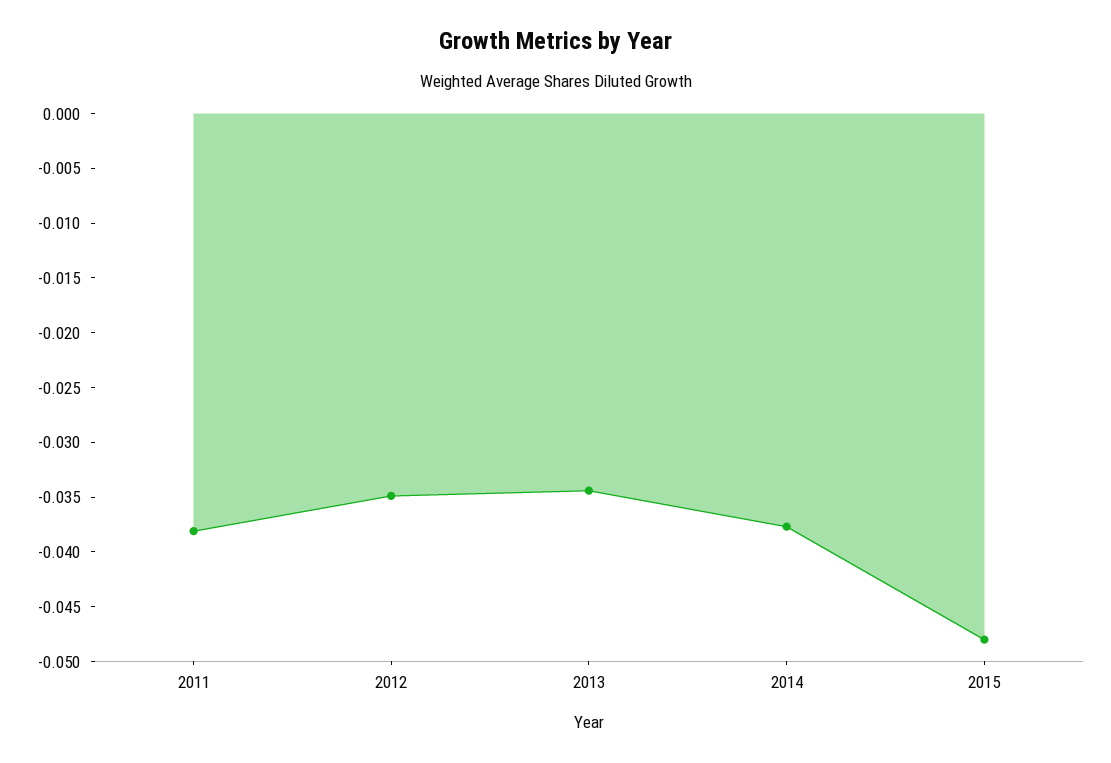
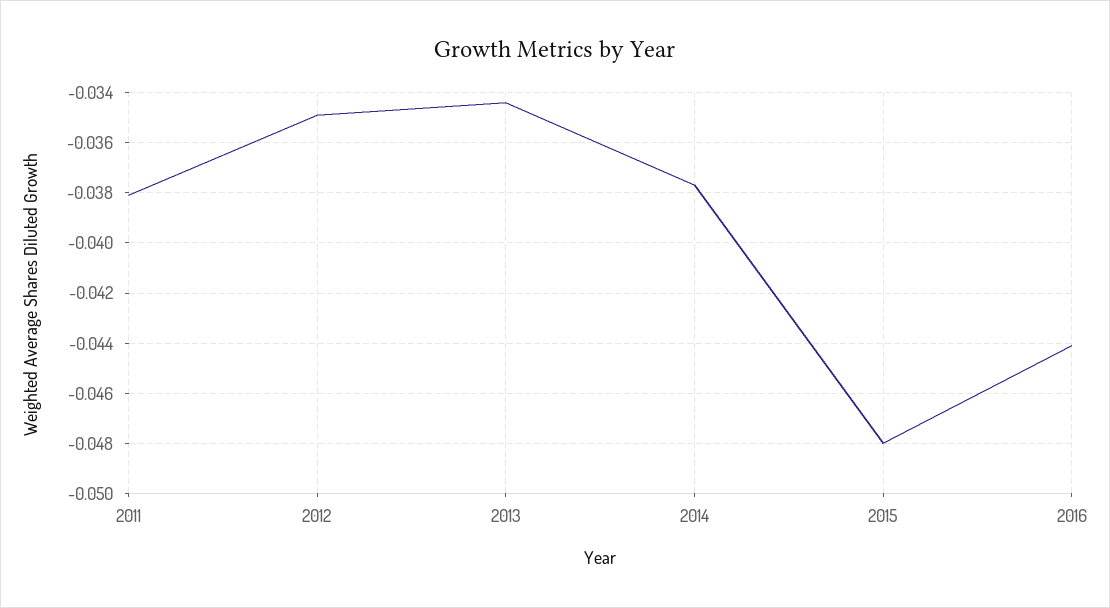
2016: none -> -0.044

